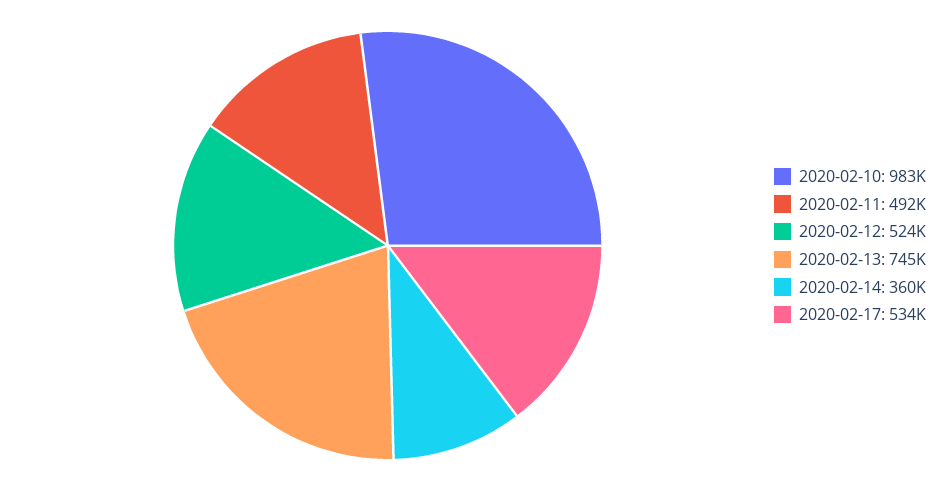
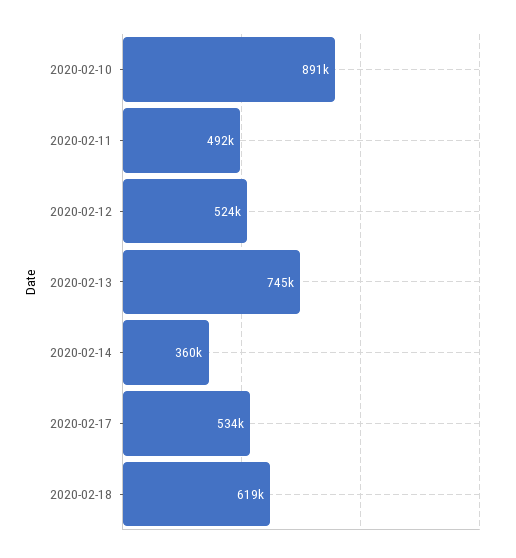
2020-02-10: 983000 -> 891000
2020-02-18: none -> 619000

